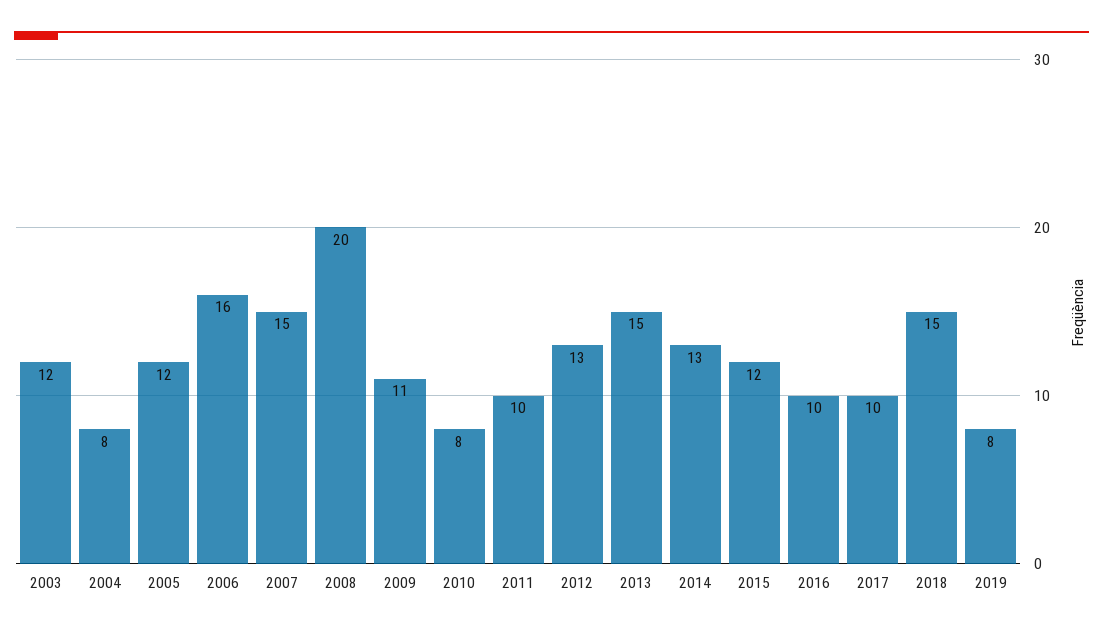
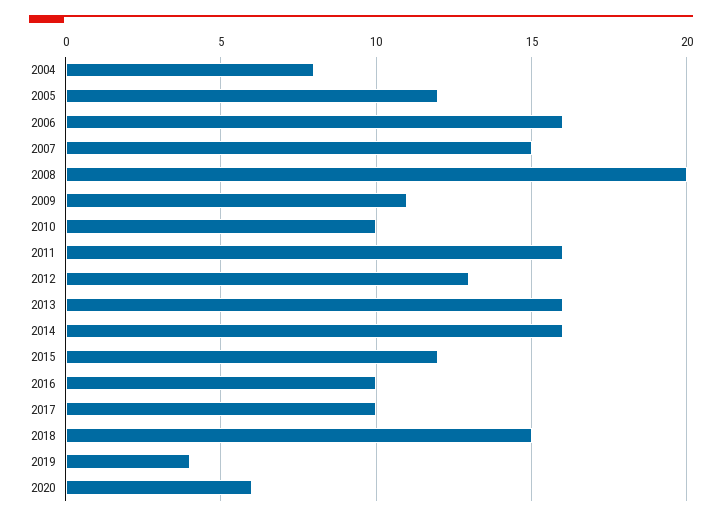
2003: 12 -> none
2010: 8 -> 10
2011: 10 -> 16
2013: 15 -> 16
2014: 13 -> 16
2019: 8 -> 4
2020: none -> 6

